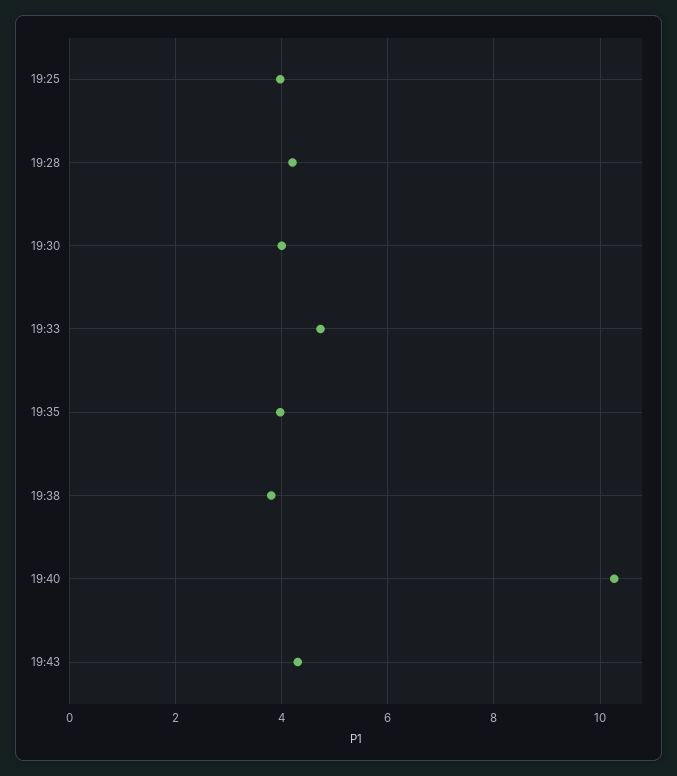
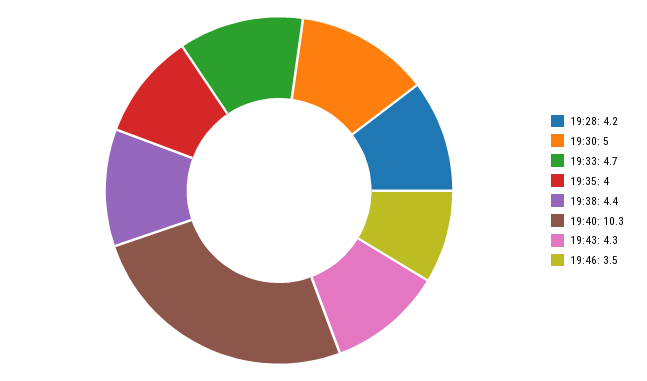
19:25: 4 -> none
19:30: 4 -> 5
19:38: 3.8 -> 4.4
19:46: none -> 3.5

